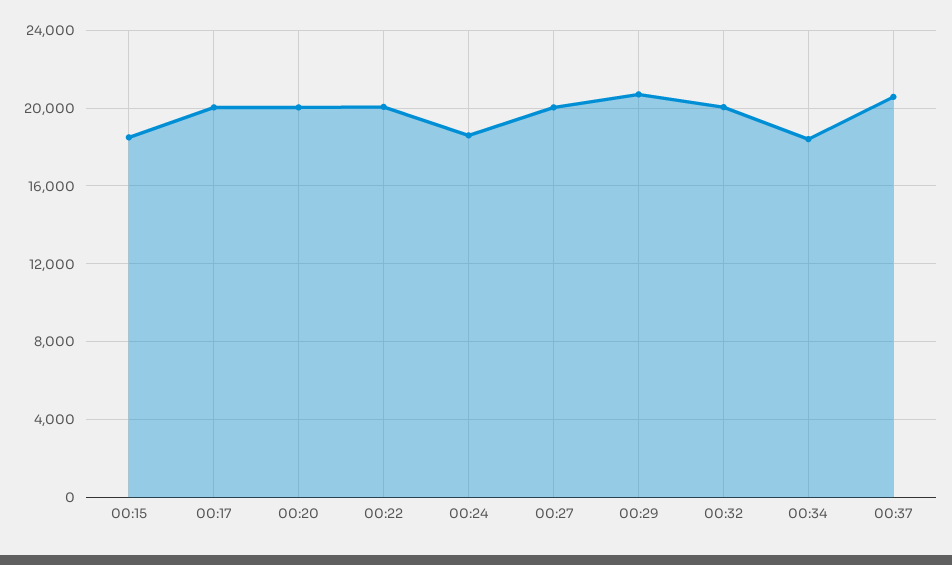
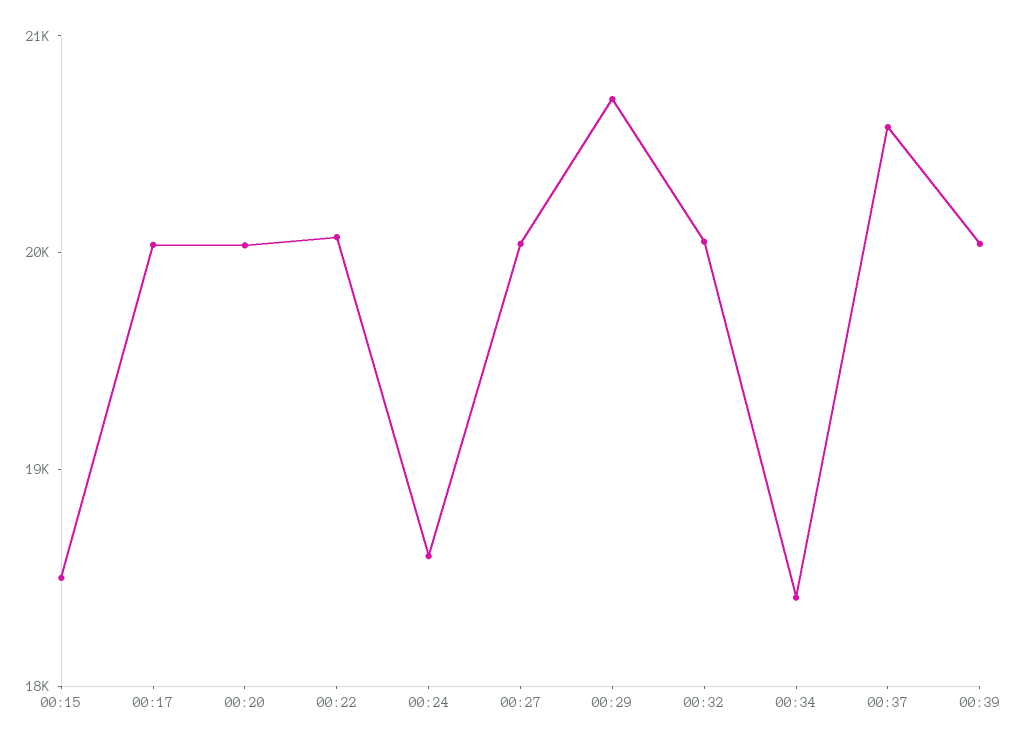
00:39: none -> 20000

